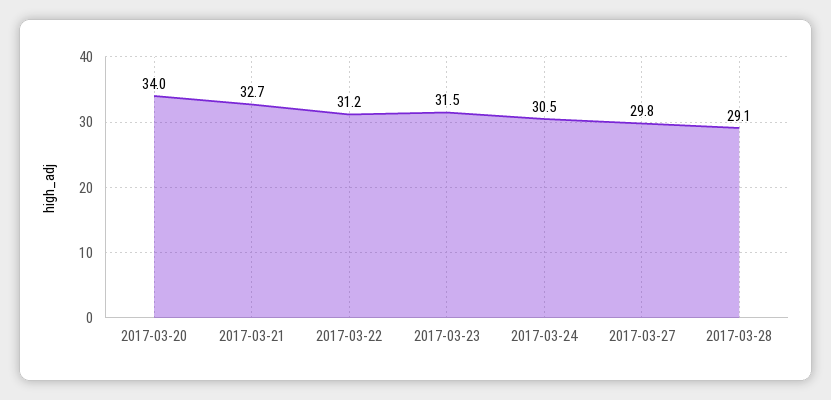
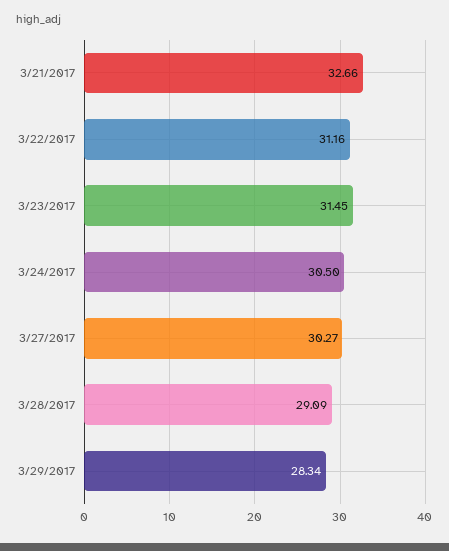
2017-03-20: 34 -> none
2017-03-27: 29.8 -> 30.27
3/29/2017: none -> 28.34

